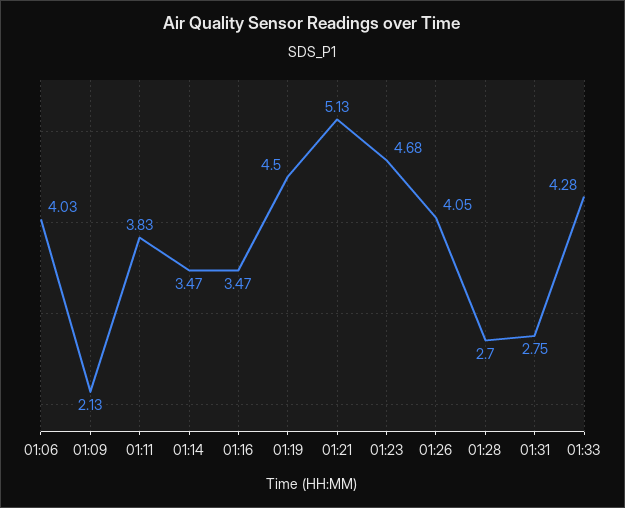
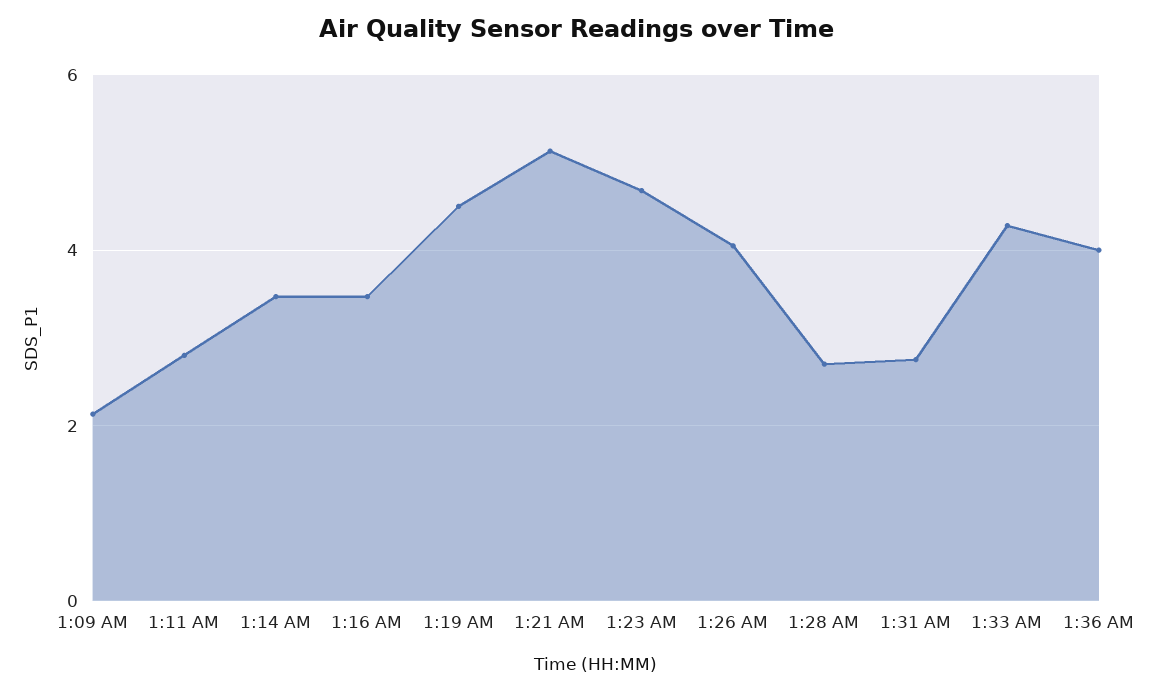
01:06: 4.03 -> none
01:11: 3.83 -> 2.8
1:36 AM: none -> 4

